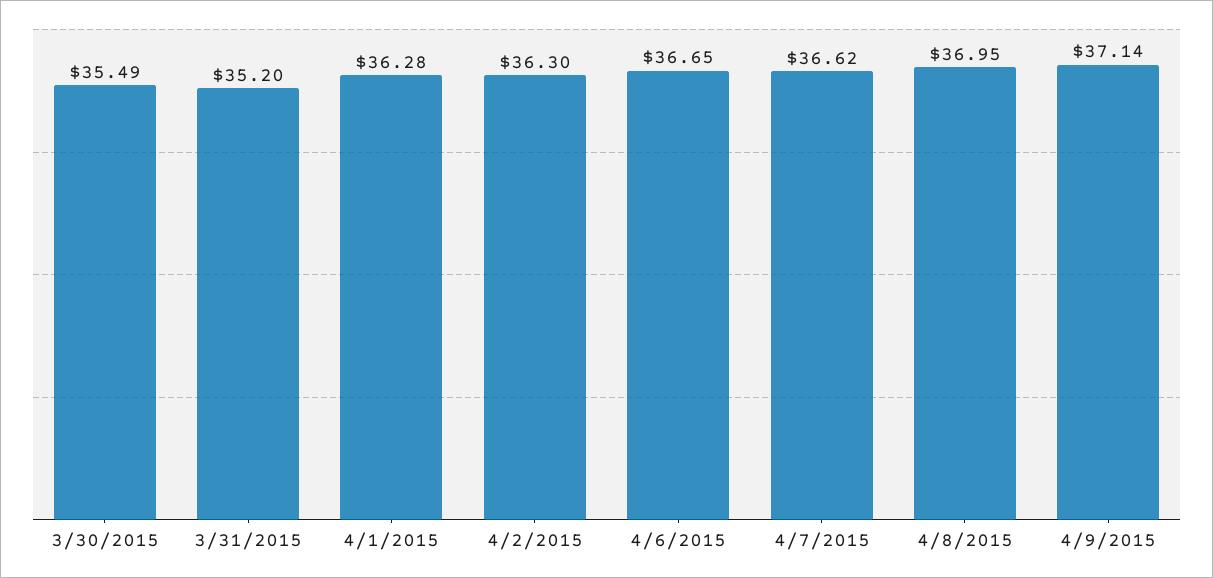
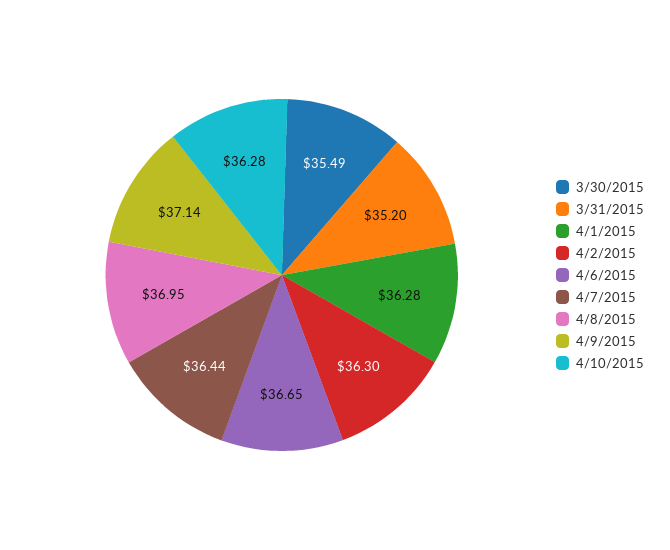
4/7/2015: 36.62 -> 36.44
4/10/2015: none -> 36.28

